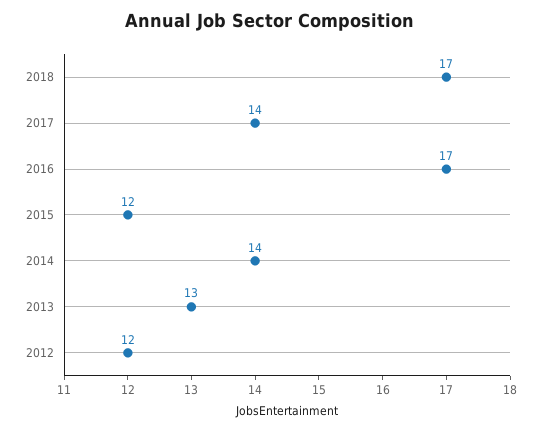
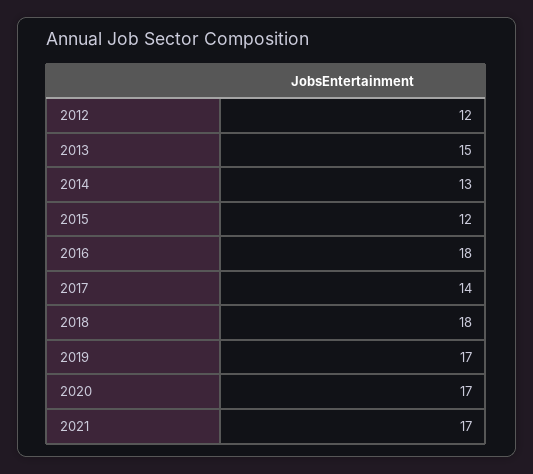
2018: 17 -> 18
2016: 17 -> 18
2014: 14 -> 13
2013: 13 -> 15
2019: none -> 17
2020: none -> 17
2021: none -> 17

